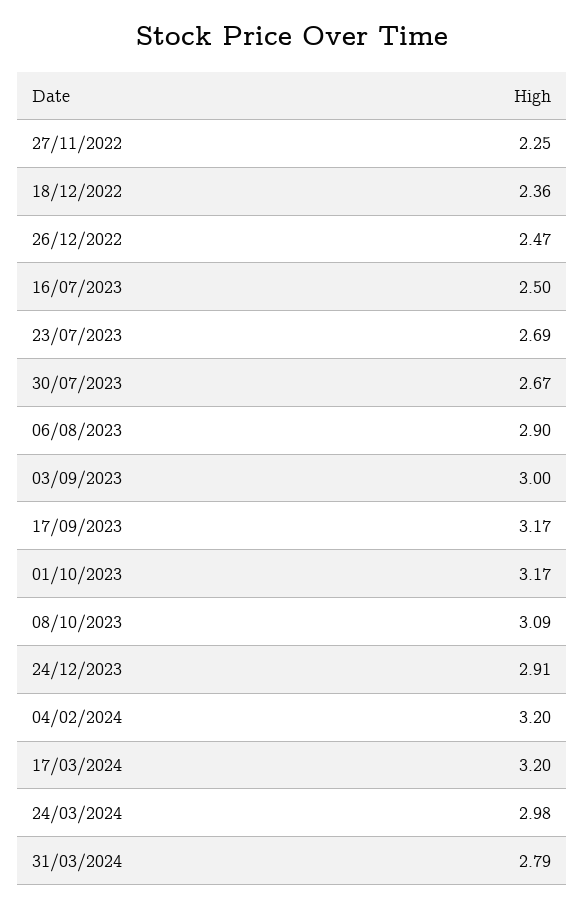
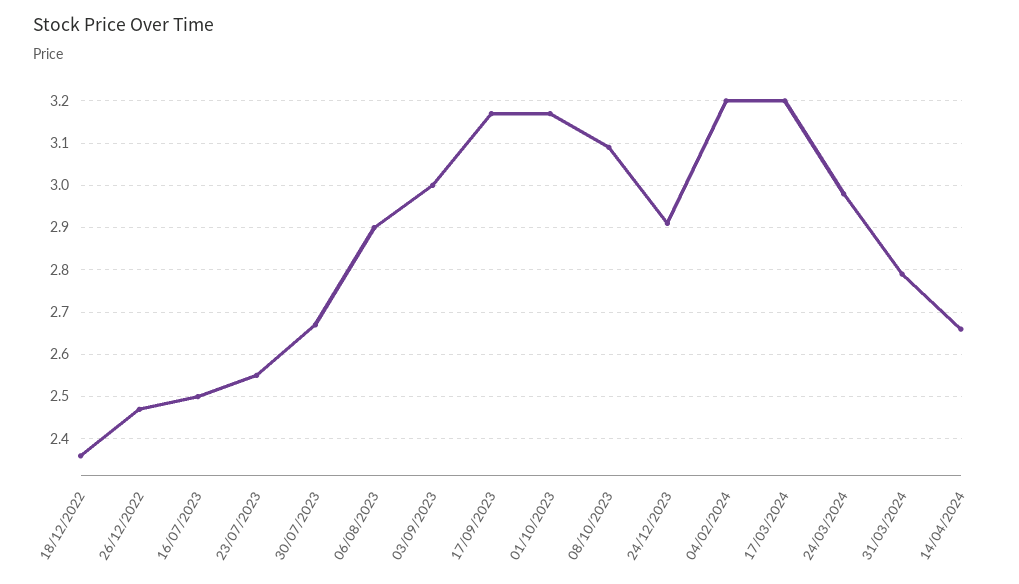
27/11/2022: 2.25 -> none
23/07/2023: 2.69 -> 2.55
14/04/2024: none -> 2.65

